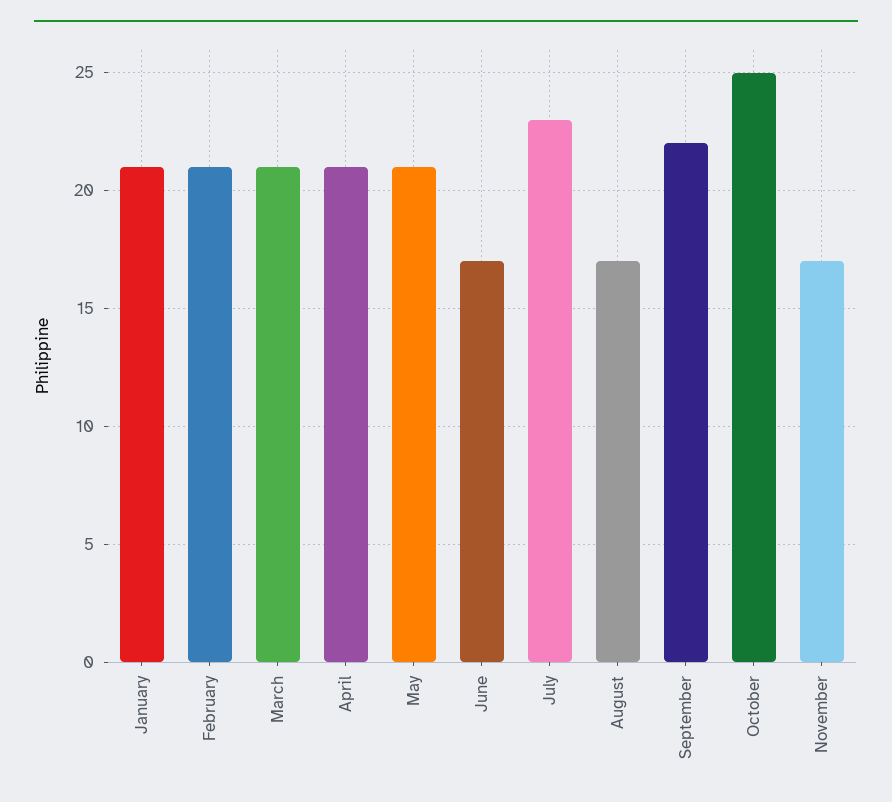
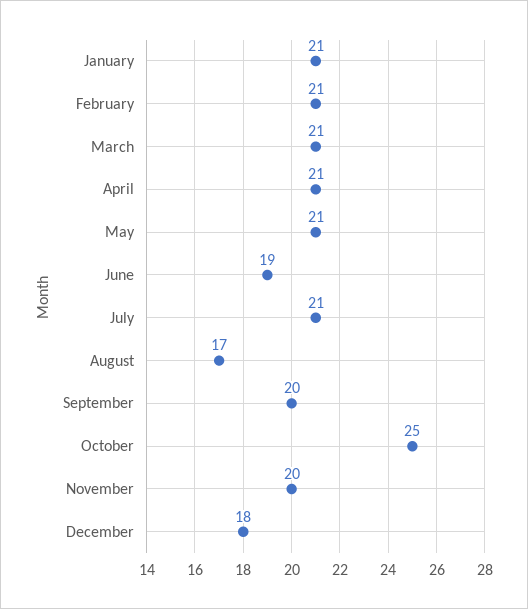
June: 17 -> 19
July: 23 -> 21
September: 22 -> 20
November: 17 -> 20
December: none -> 18

